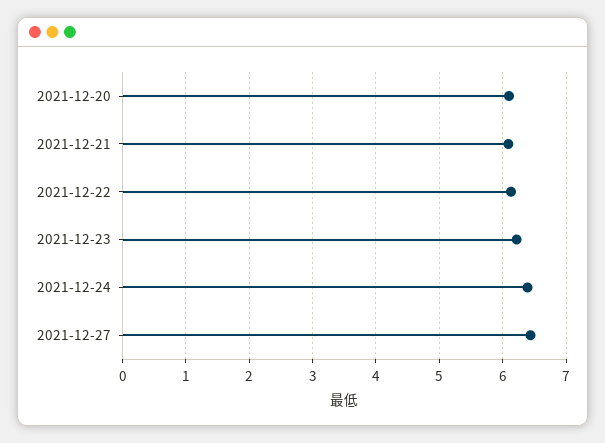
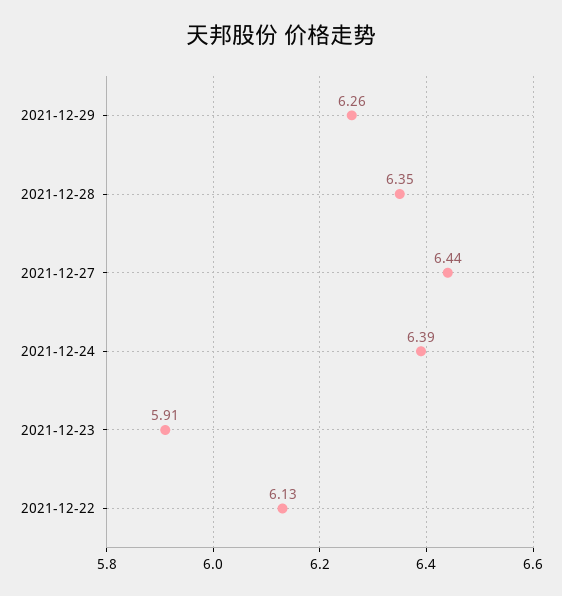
2021-12-20: 6.1 -> none
2021-12-21: 6.1 -> none
2021-12-23: 6.2 -> 5.91
2021-12-29: none -> 6.26
2021-12-28: none -> 6.35

